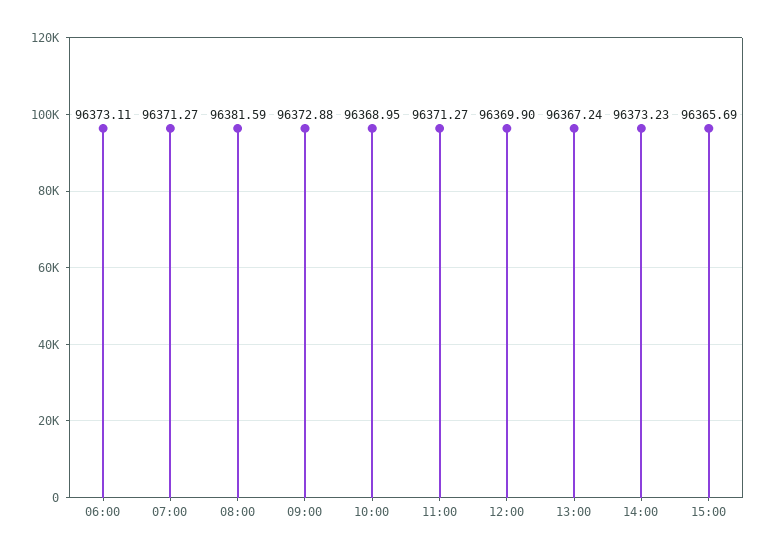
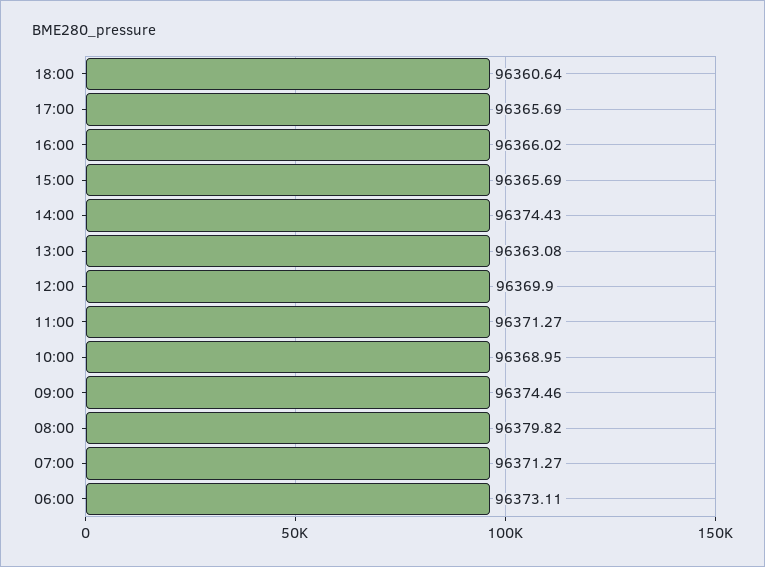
08:00: 96381.59 -> 96379.82
09:00: 96372.88 -> 96374.46
13:00: 96367.24 -> 96363.08
14:00: 96373.23 -> 96374.43
18:00: none -> 96360.64
17:00: none -> 96365.69
16:00: none -> 96366.02

